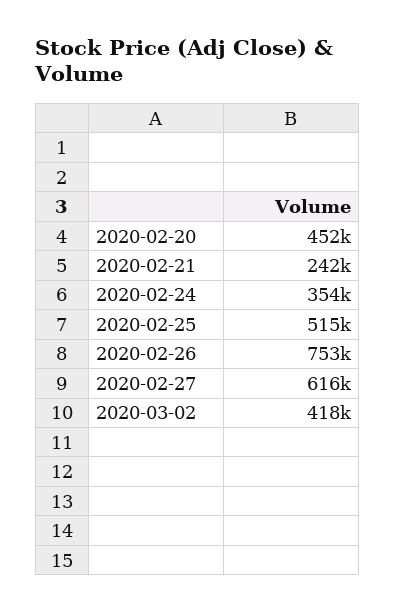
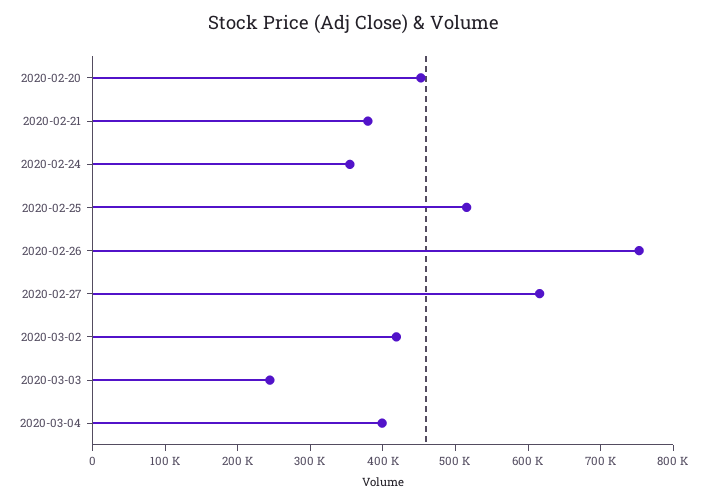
2020-02-21: 242000 -> 380000
2020-03-03: none -> 240000
2020-03-04: none -> 400000

